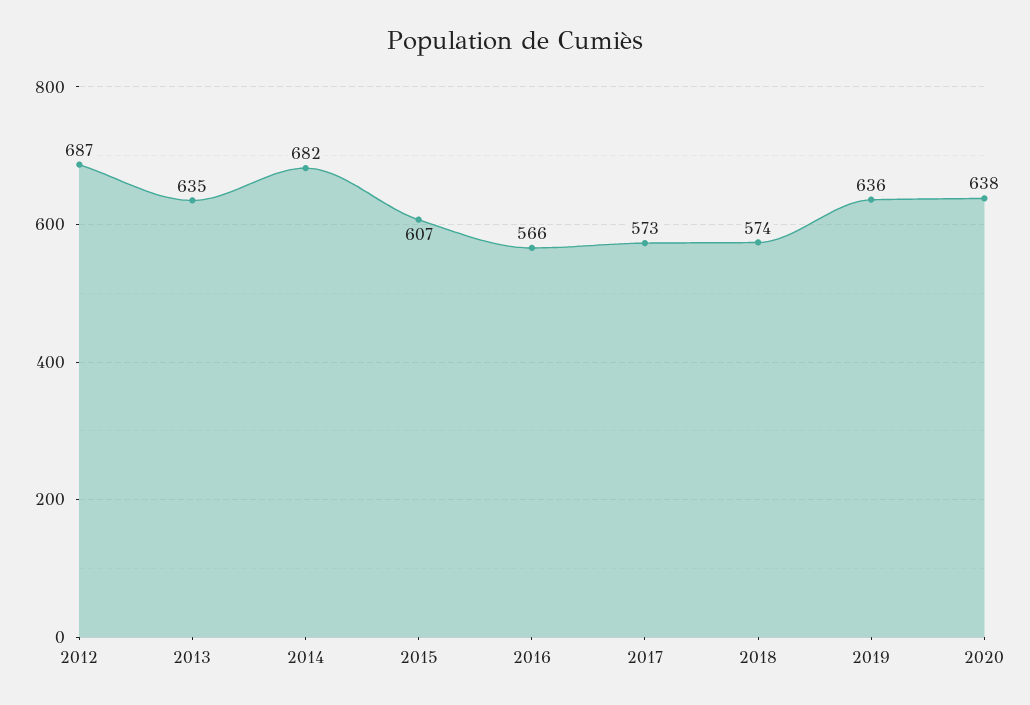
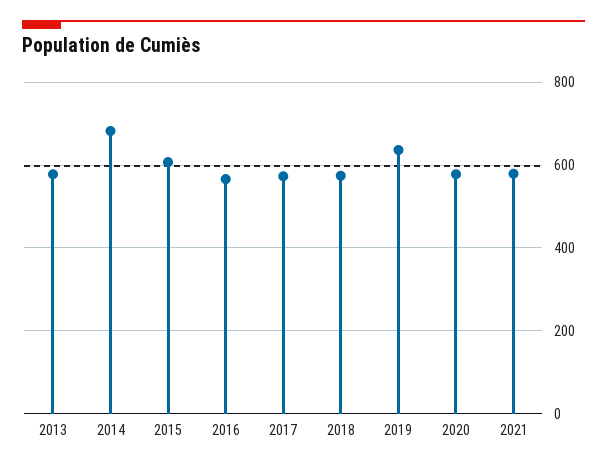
2012: 687 -> none
2013: 635 -> 580
2020: 638 -> 580
2021: none -> 580

